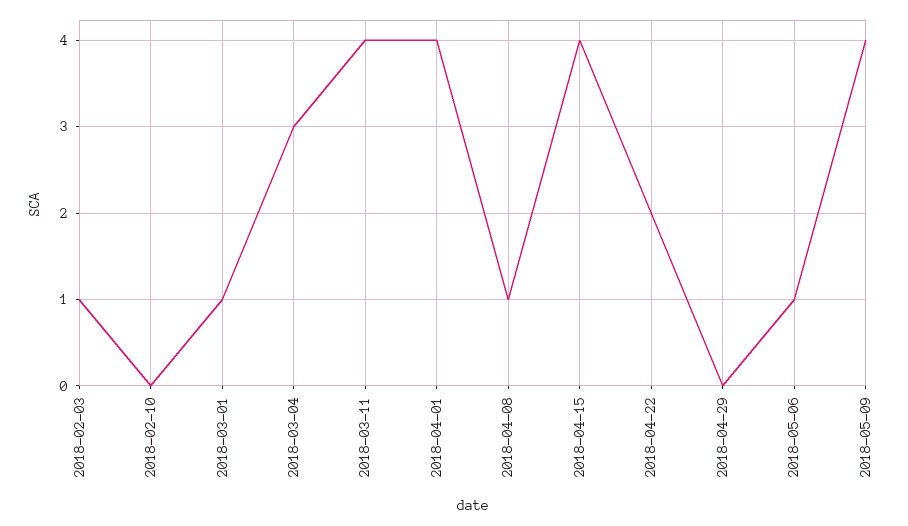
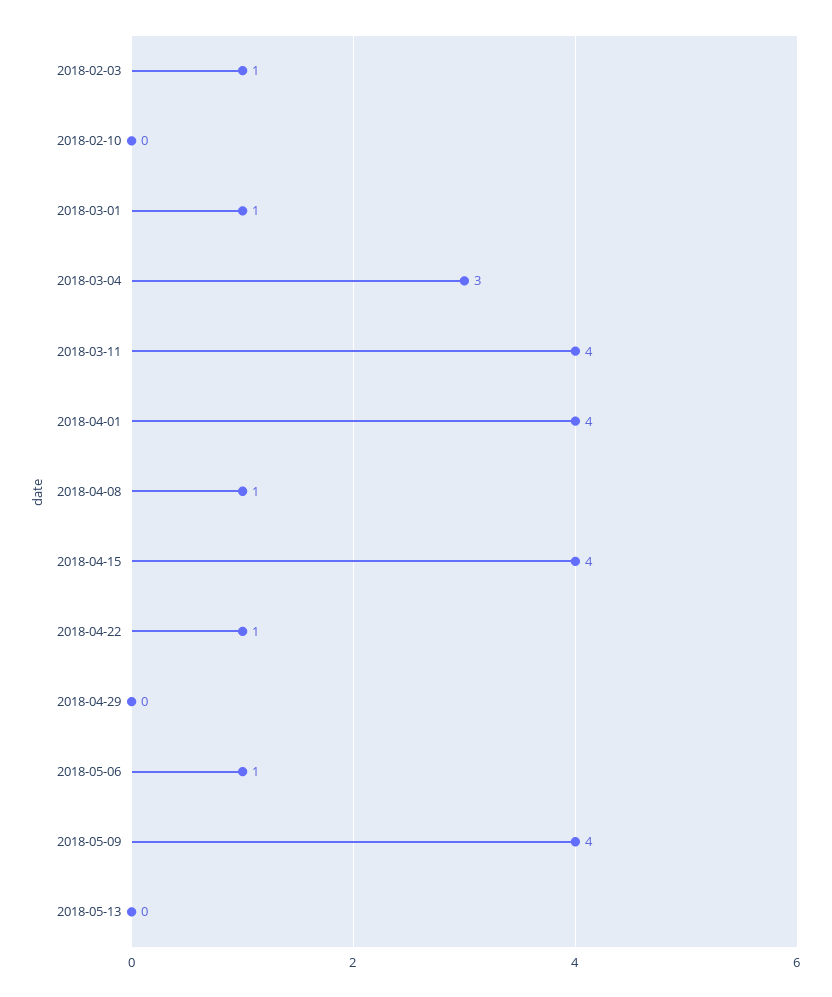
2018-04-22: 2 -> 1
2018-05-13: none -> 0

